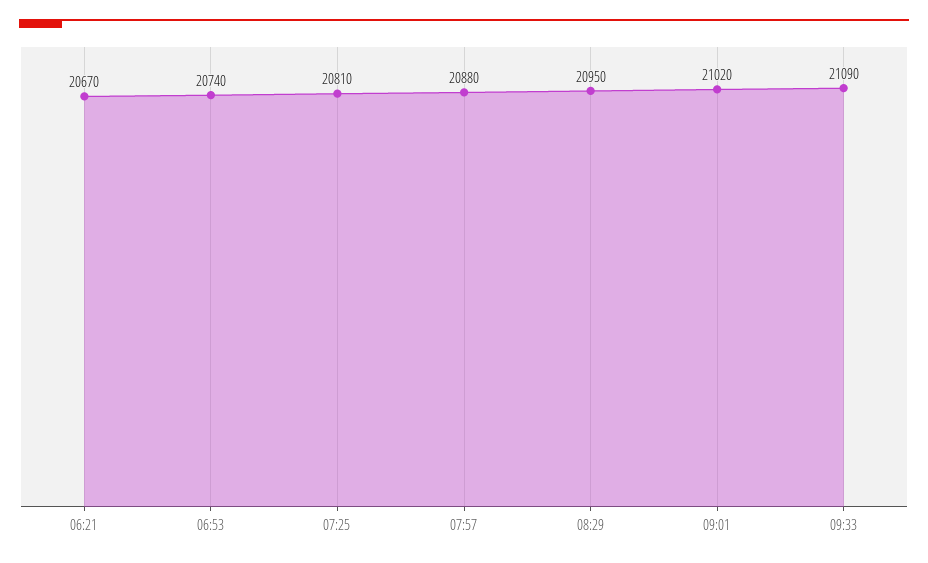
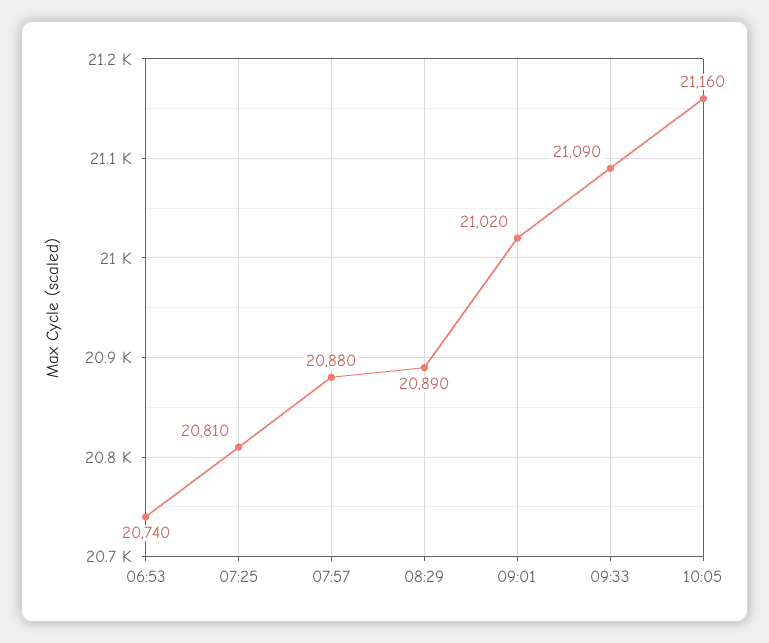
06:21: 20670 -> none
08:29: 20950 -> 20890
10:05: none -> 21160

